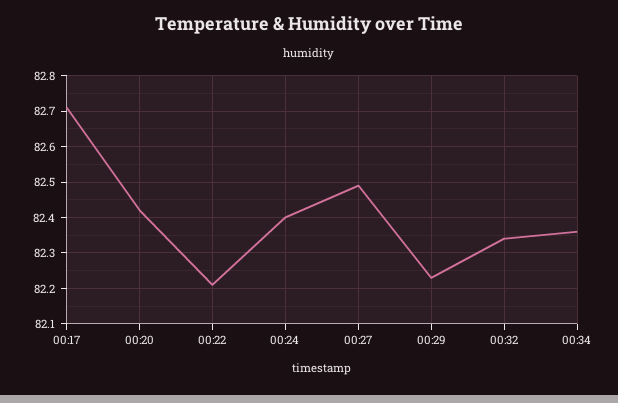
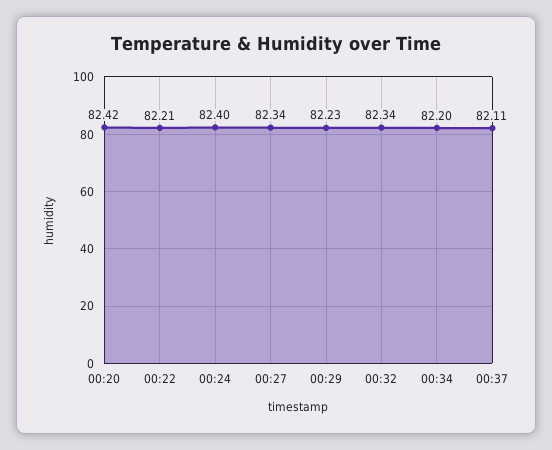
00:17: 82.7 -> none
00:27: 82.5 -> 82.34
00:34: 82.35 -> 82.2
00:37: none -> 82.11

